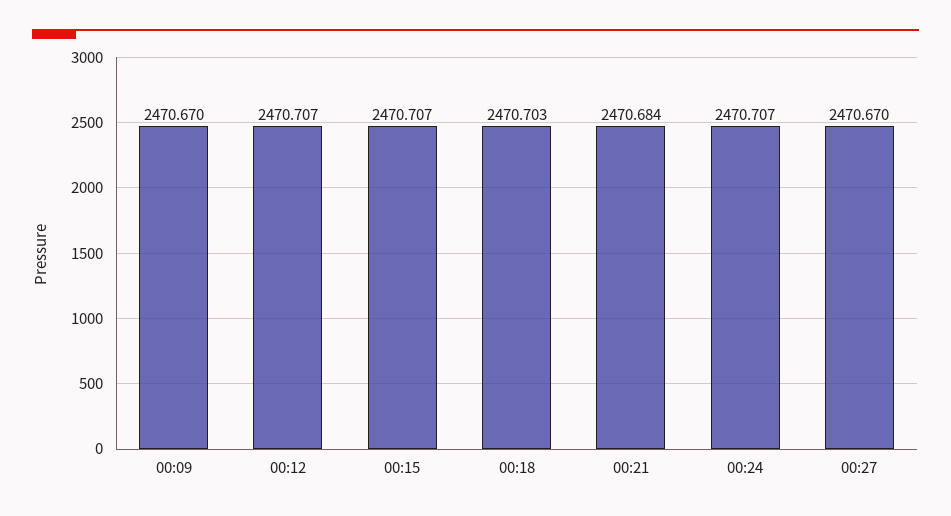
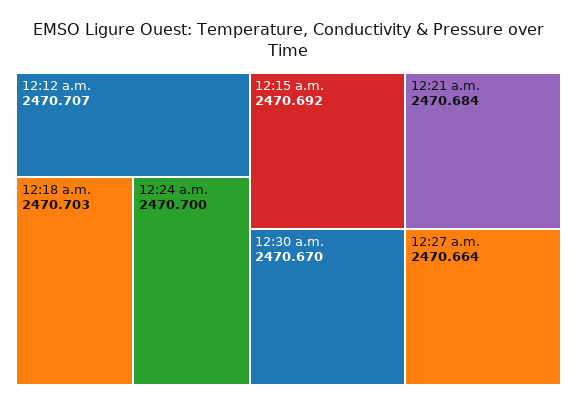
00:09: 2470.67 -> none
00:15: 2470.707 -> 2470.692
00:24: 2470.707 -> 2470.7
00:27: 2470.67 -> 2470.664
12:30 a.m.: none -> 2470.67

